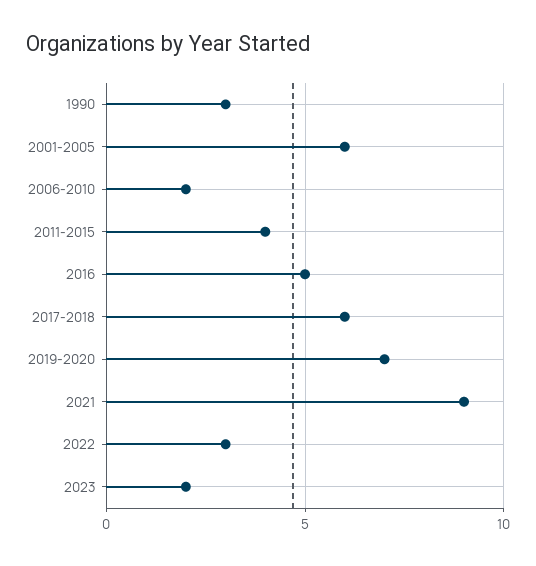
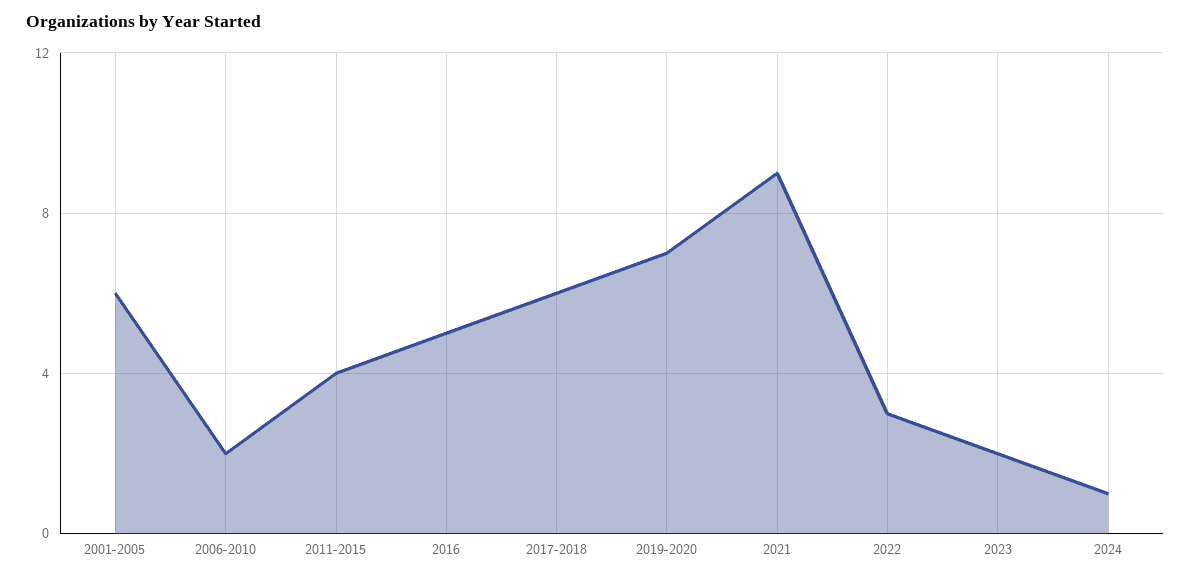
1990: 3 -> none
2024: none -> 1

